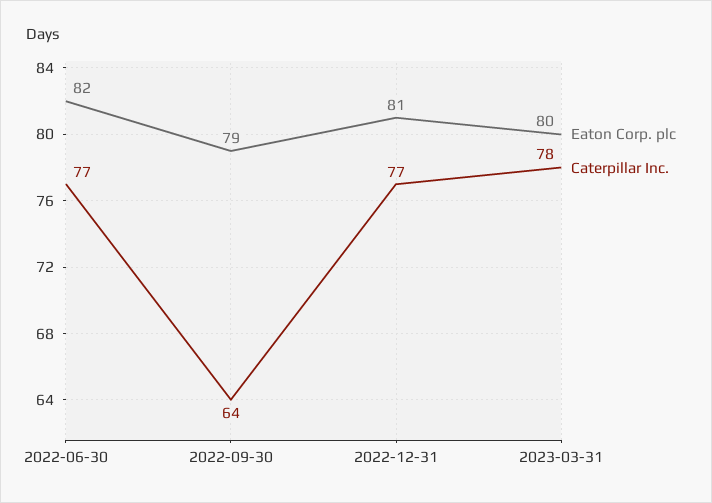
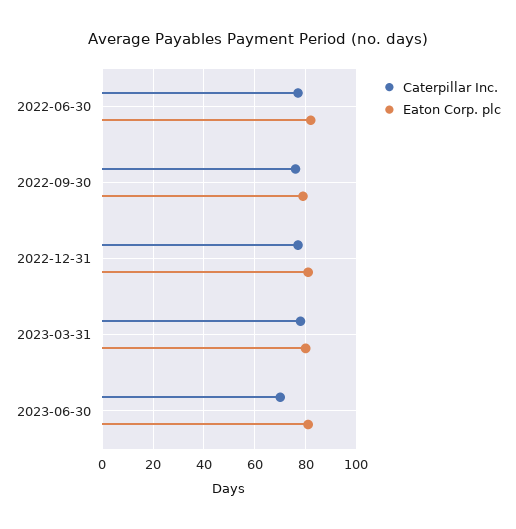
Caterpillar Inc., 2022-09-30: 64 -> 75
Caterpillar Inc., 2023-06-30: none -> 70
Eaton Corp. plc, 2023-06-30: none -> 80

